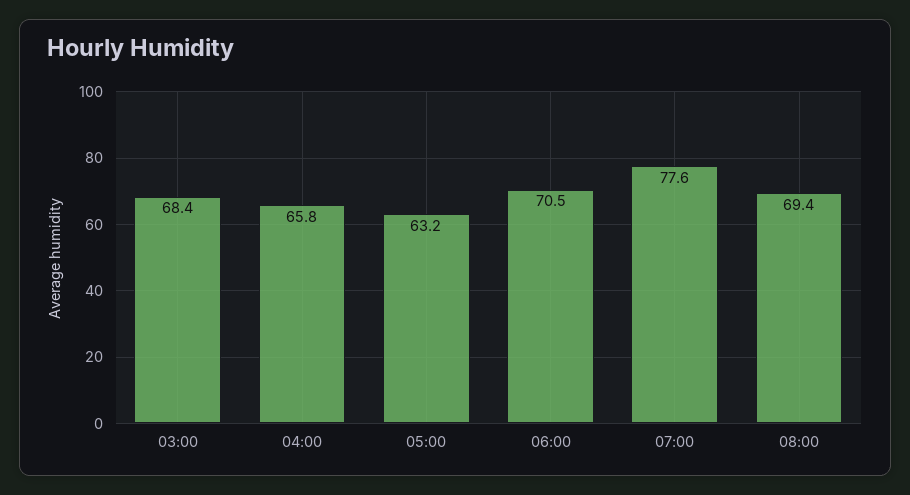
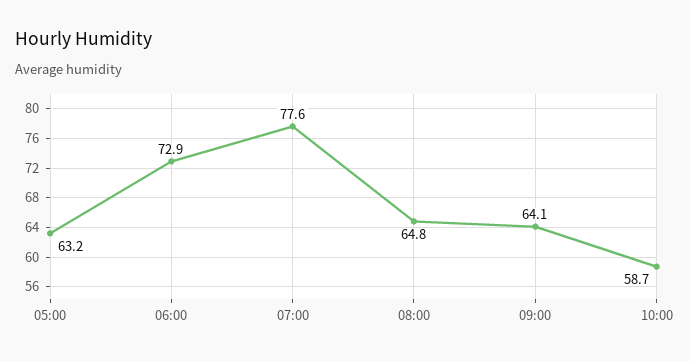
03:00: 68.4 -> none
04:00: 65.8 -> none
06:00: 70.5 -> 72.9
08:00: 69.4 -> 64.8
09:00: none -> 64.1
10:00: none -> 58.7

